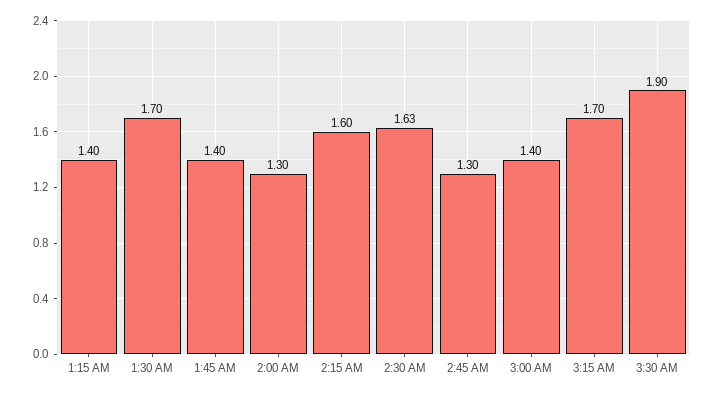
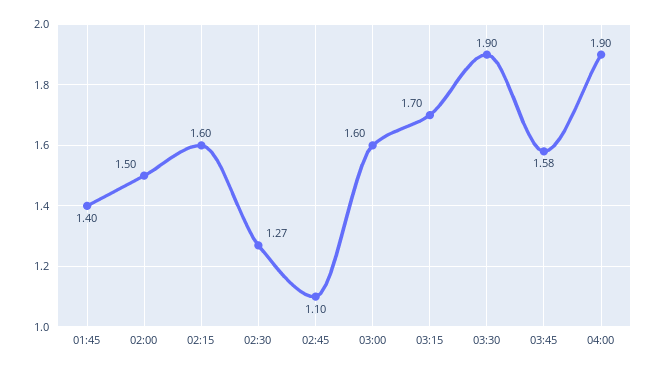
1:15 AM: 1.4 -> none
1:30 AM: 1.7 -> none
2:00 AM: 1.3 -> 1.5
2:30 AM: 1.63 -> 1.27
2:45 AM: 1.3 -> 1.1
3:00 AM: 1.4 -> 1.6
03:45: none -> 1.58
04:00: none -> 1.9

